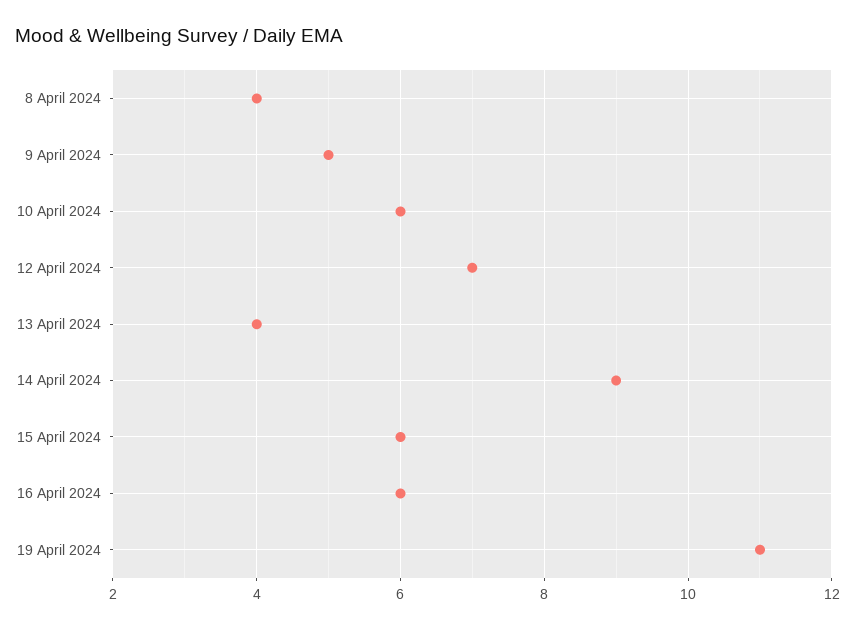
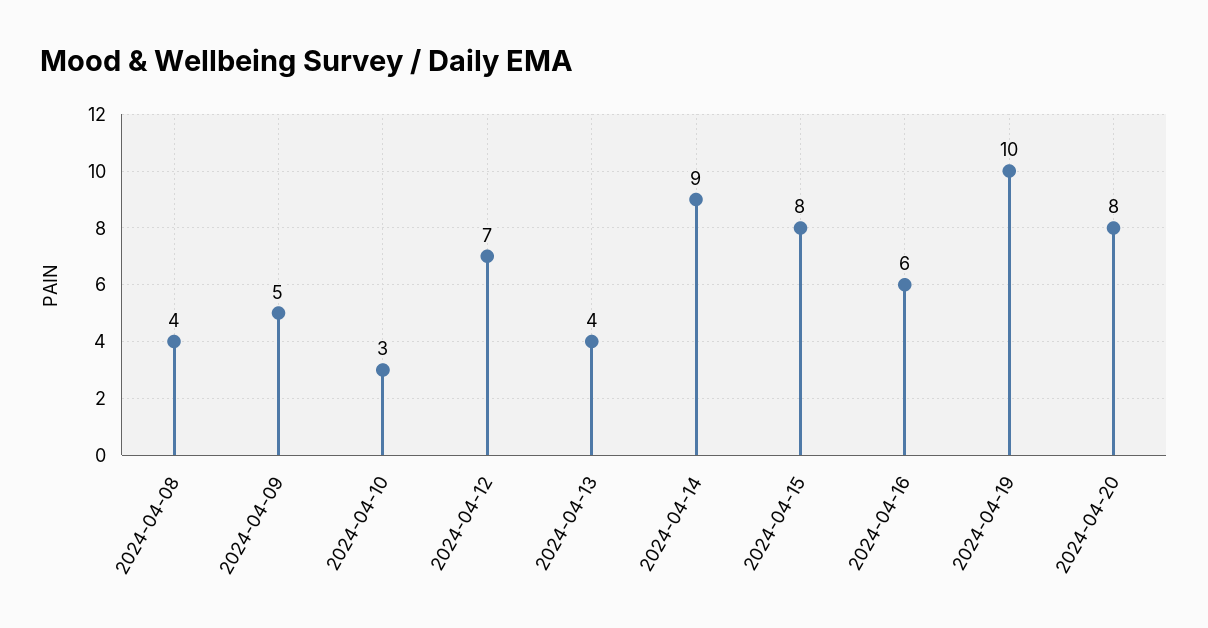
10 April 2024: 6 -> 3
15 April 2024: 6 -> 8
19 April 2024: 11 -> 10
2024-04-20: none -> 8

